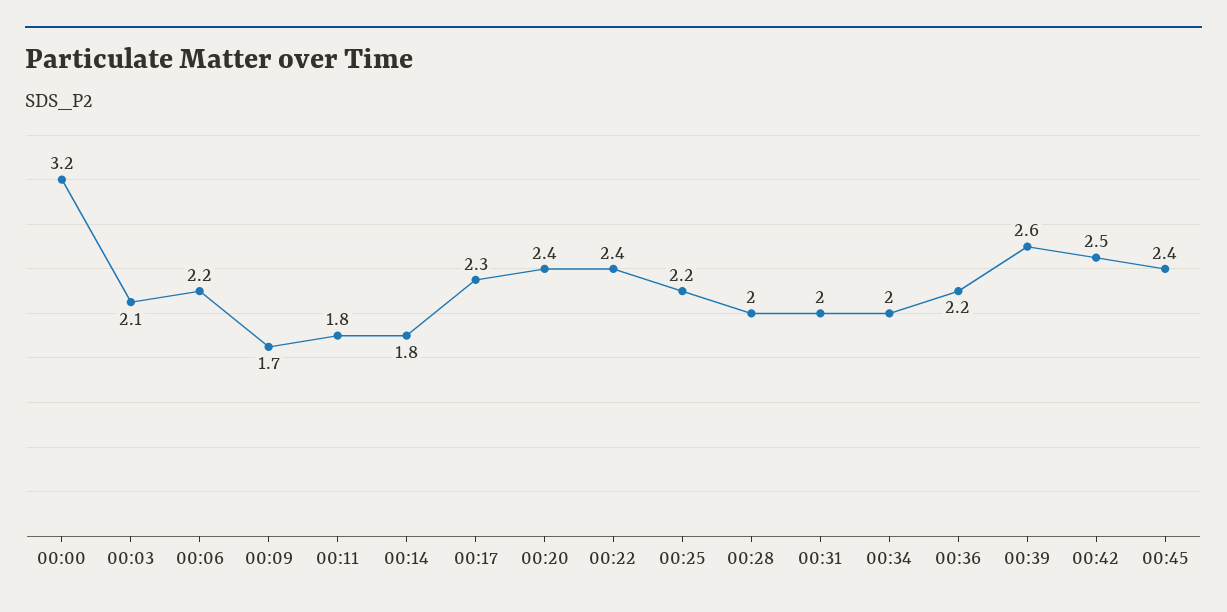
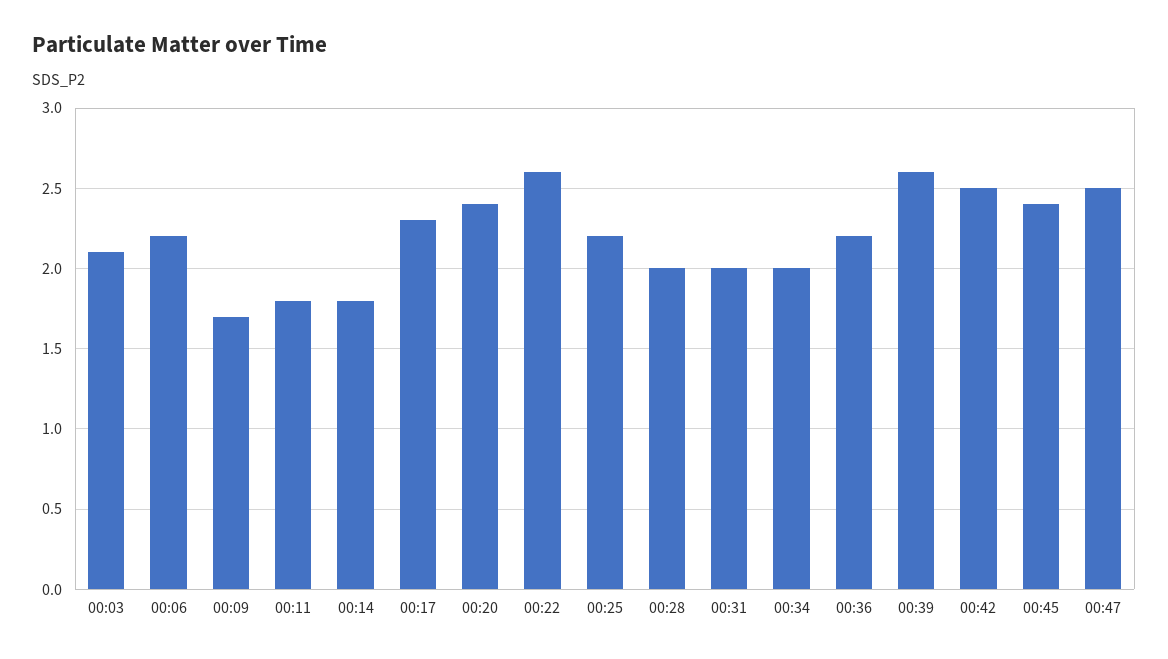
00:00: 3.2 -> none
00:22: 2.4 -> 2.6
00:47: none -> 2.5

